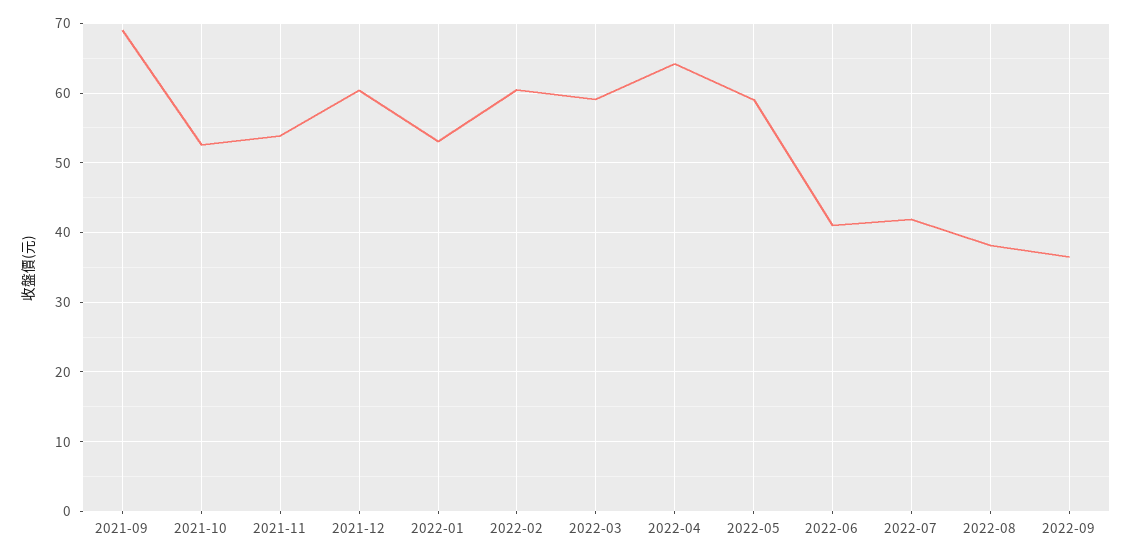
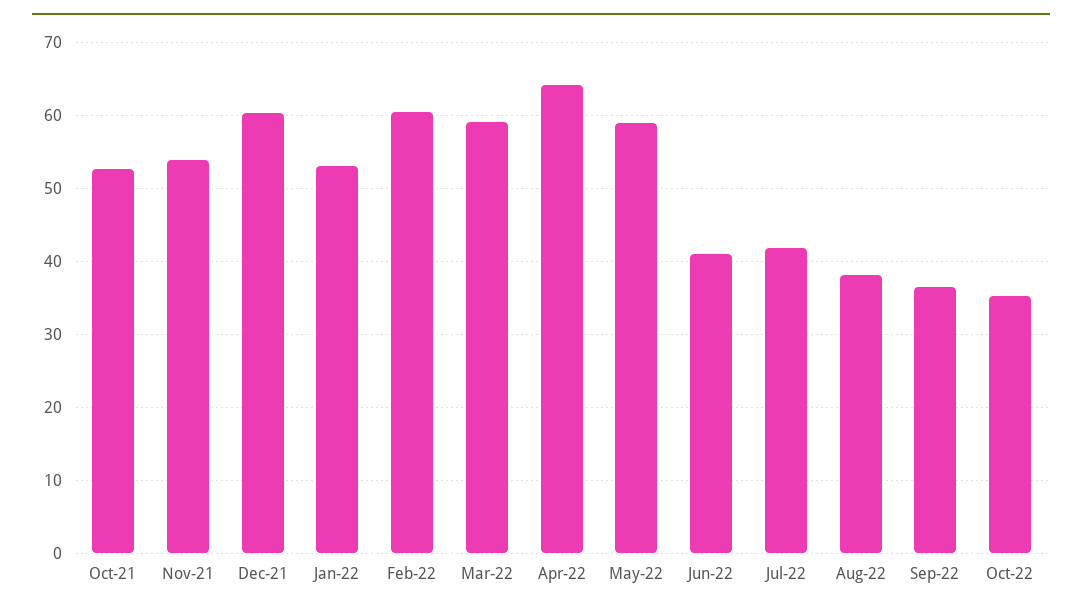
2021-09: 69 -> none
Oct-22: none -> 35

